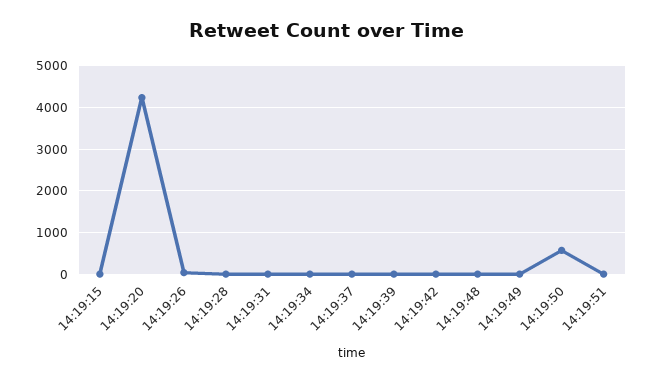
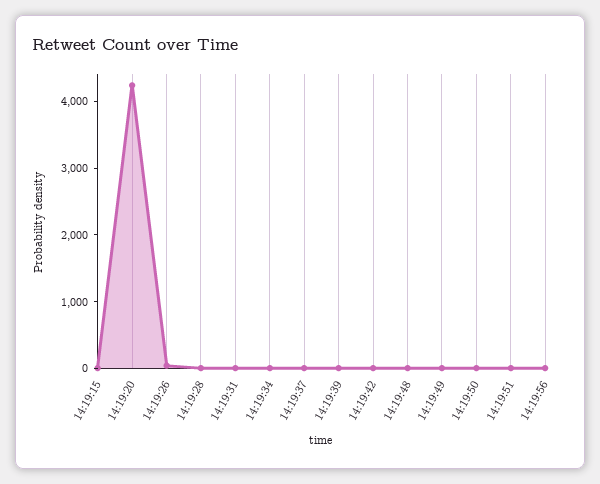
14:19:50: 600 -> 0
14:19:56: none -> 0

